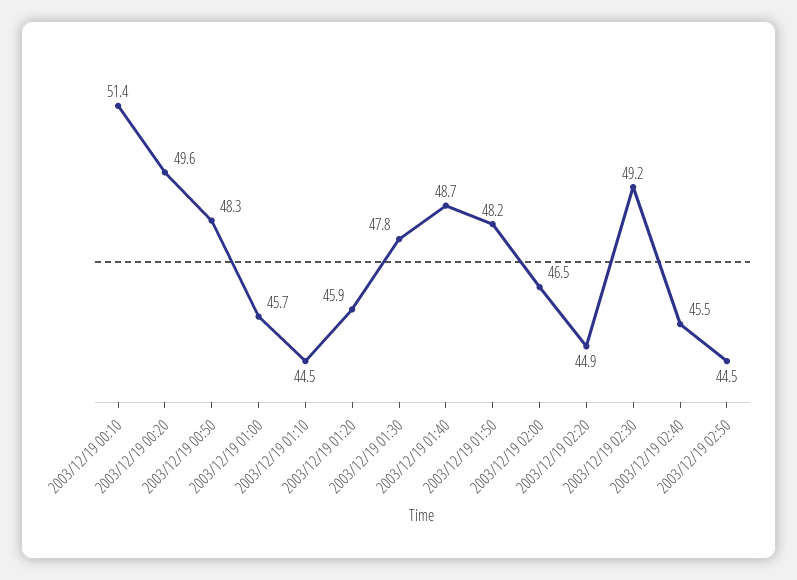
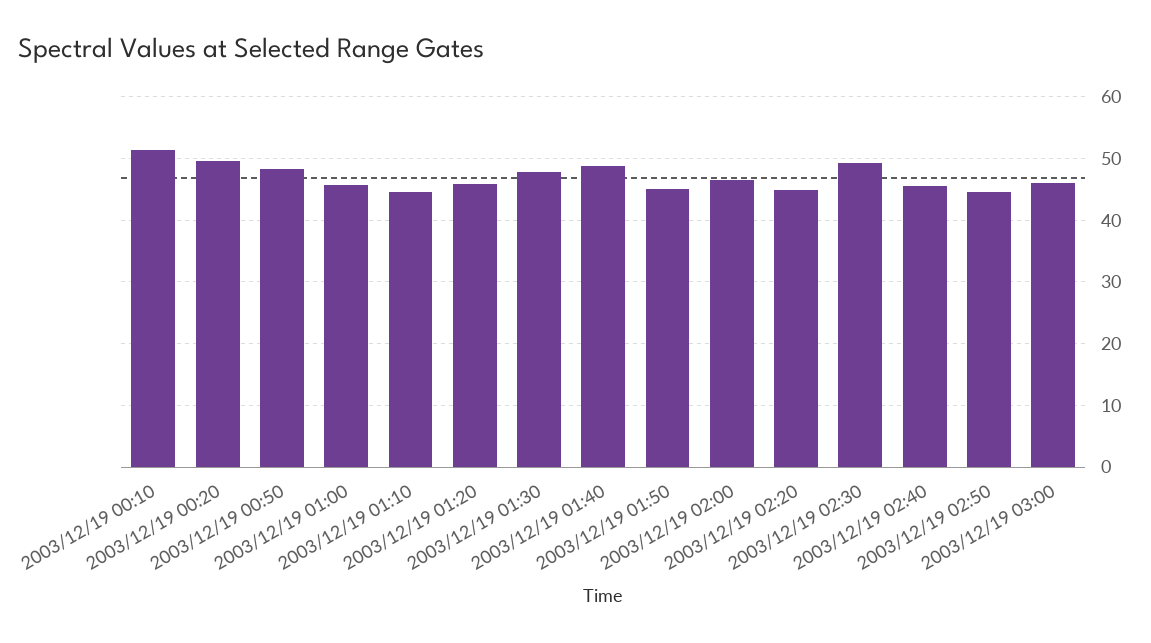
2003/12/19 01:50: 48.2 -> 45
2003/12/19 03:00: none -> 46

